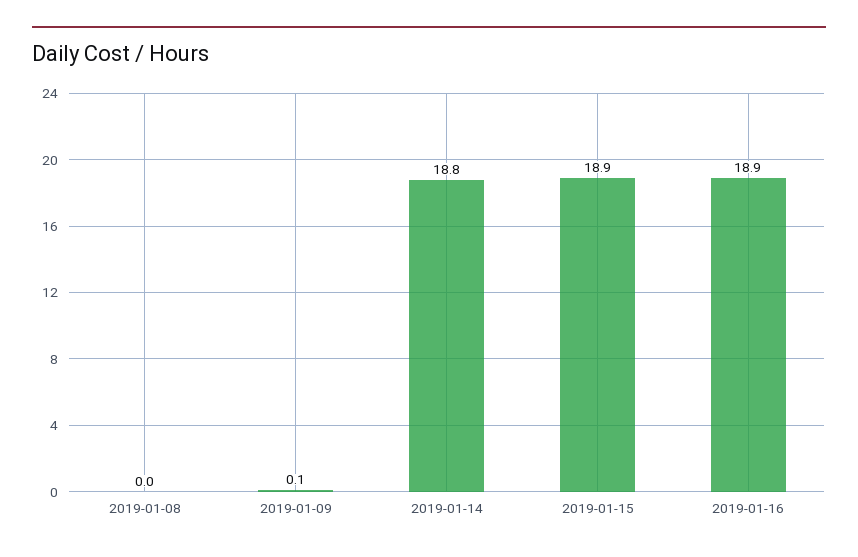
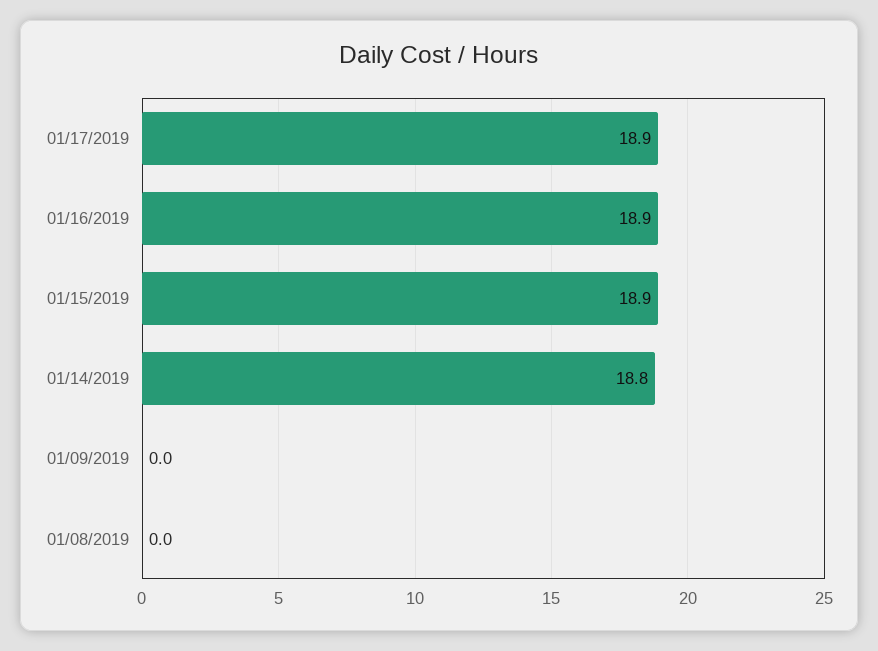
2019-01-09: 0.1 -> 0
01/17/2019: none -> 18.9

